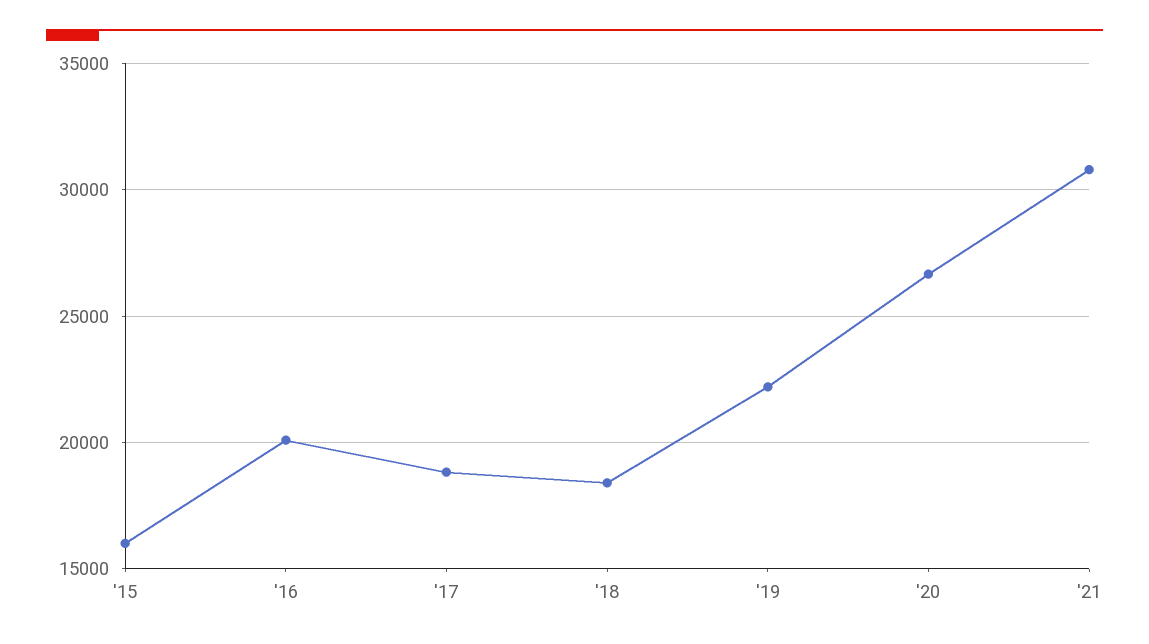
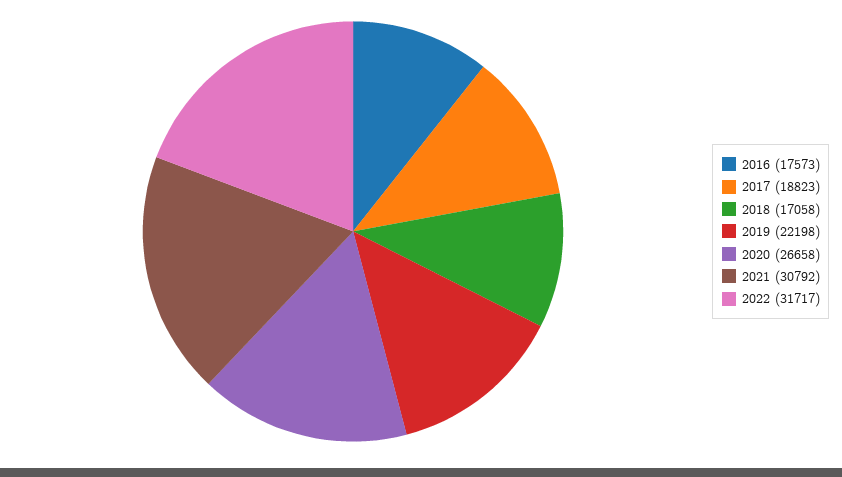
'15: 16000 -> none
'16: 20000 -> 17573
'18: 18500 -> 17058
2022: none -> 31717

